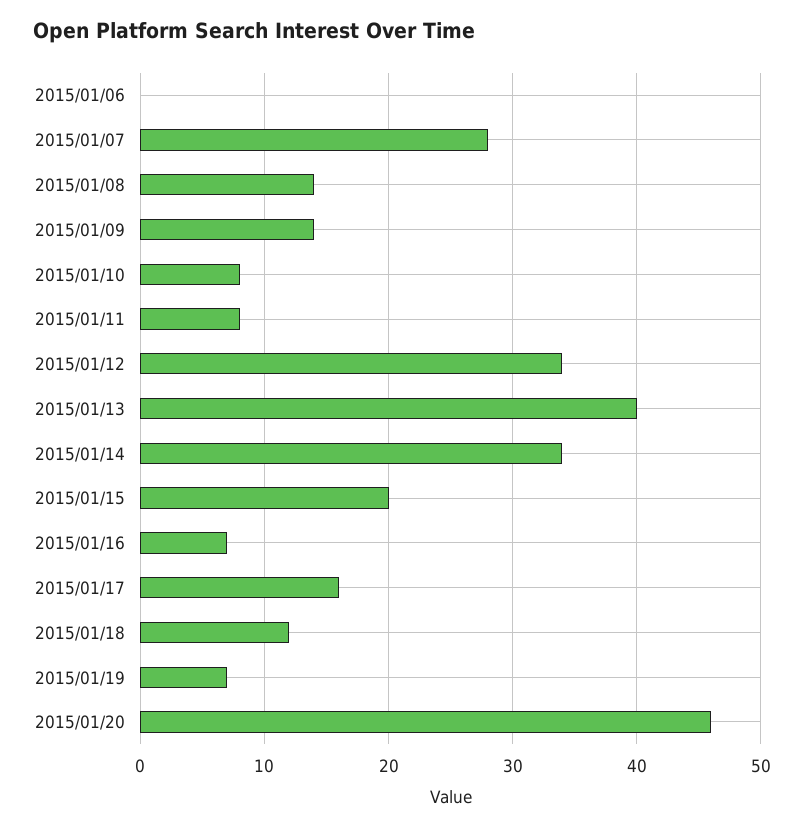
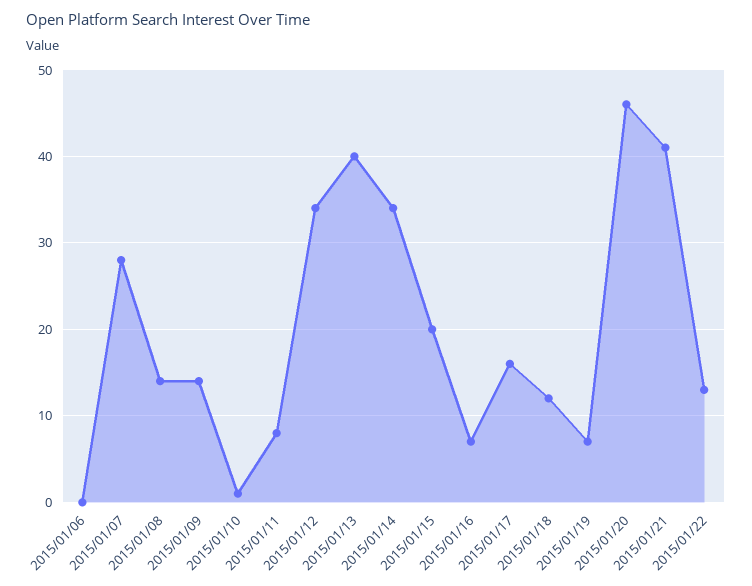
2015/01/10: 8 -> 1
2015/01/21: none -> 41
2015/01/22: none -> 13

